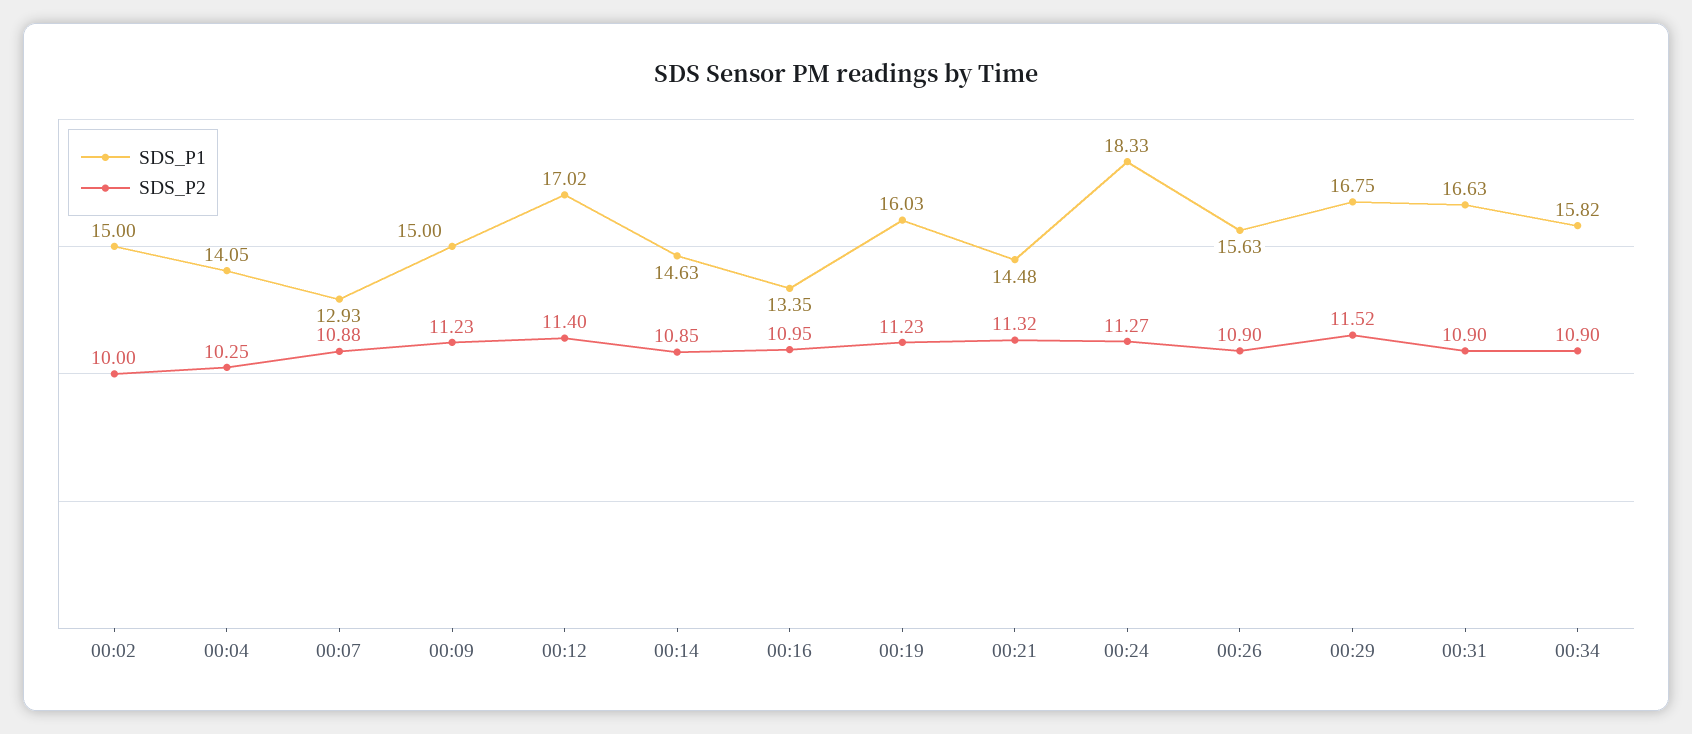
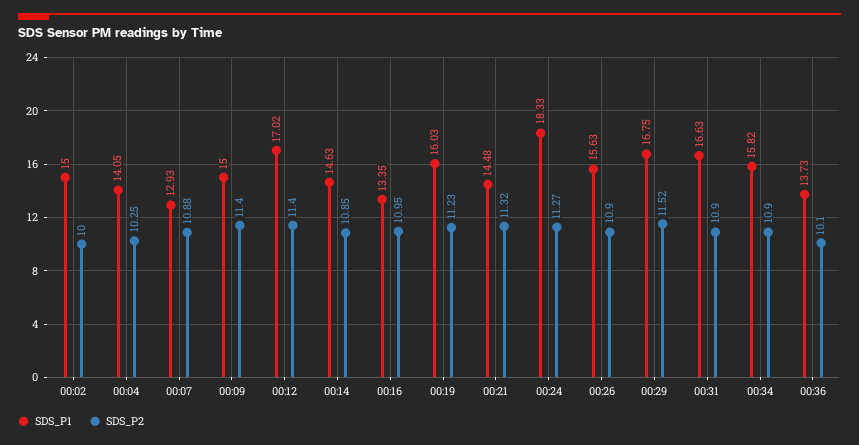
SDS_P2, 00:09: 11.23 -> 11.4
SDS_P1, 00:36: none -> 13.73
SDS_P2, 00:36: none -> 10.1

